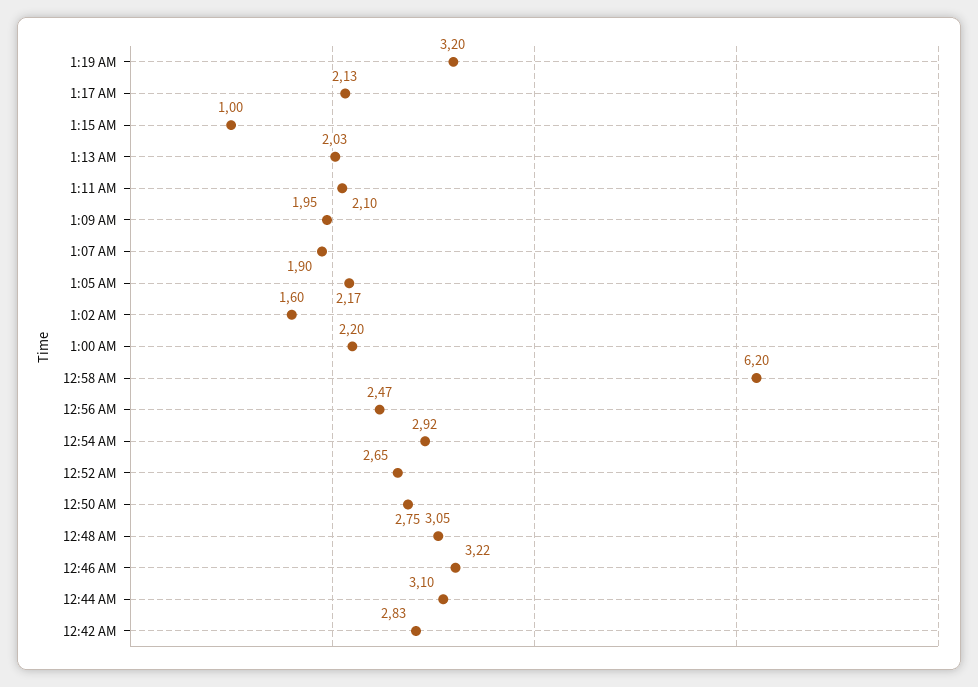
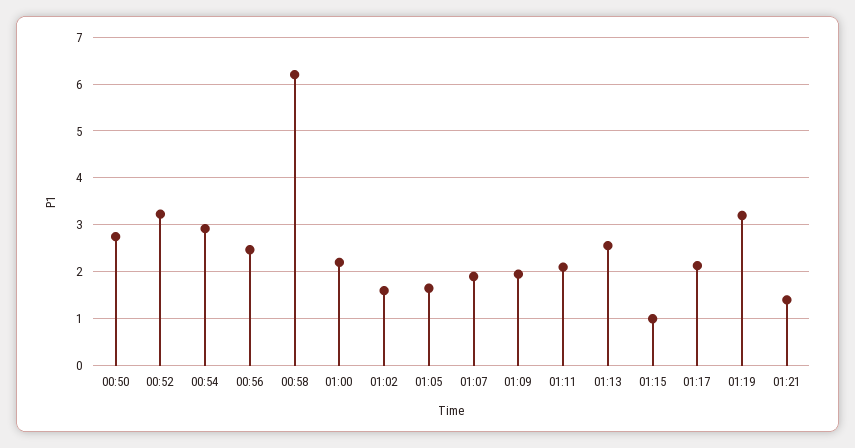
1:13 AM: 2.03 -> 2.6
1:05 AM: 2.17 -> 1.6
12:52 AM: 2.65 -> 3.2
12:48 AM: 3.05 -> none
12:46 AM: 3.22 -> none
12:44 AM: 3.1 -> none
12:42 AM: 2.83 -> none
01:21: none -> 1.4

